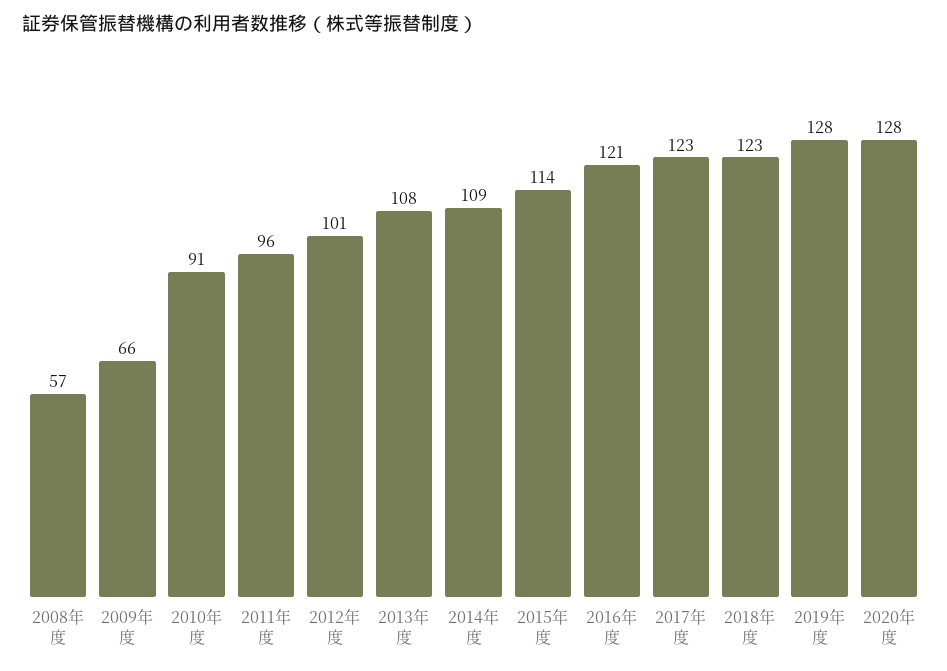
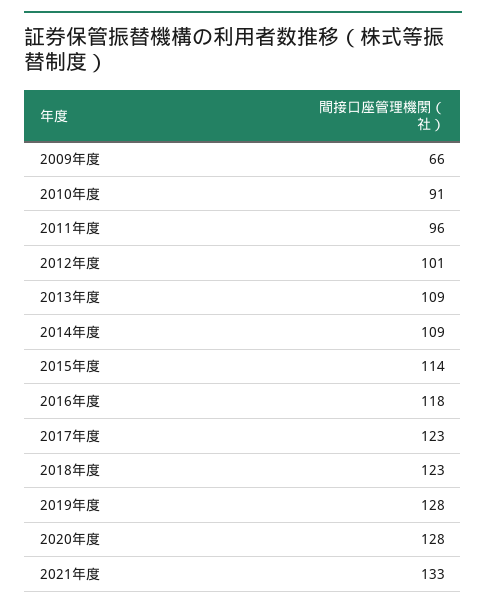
2008年度: 57 -> none
2013年度: 108 -> 109
2016年度: 121 -> 118
2021年度: none -> 133

